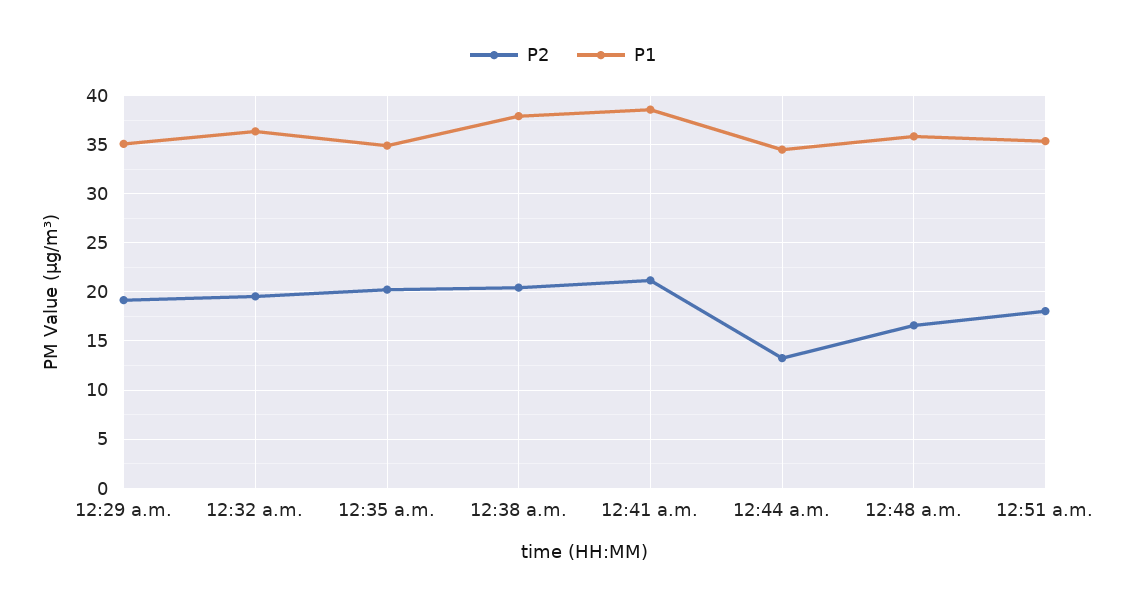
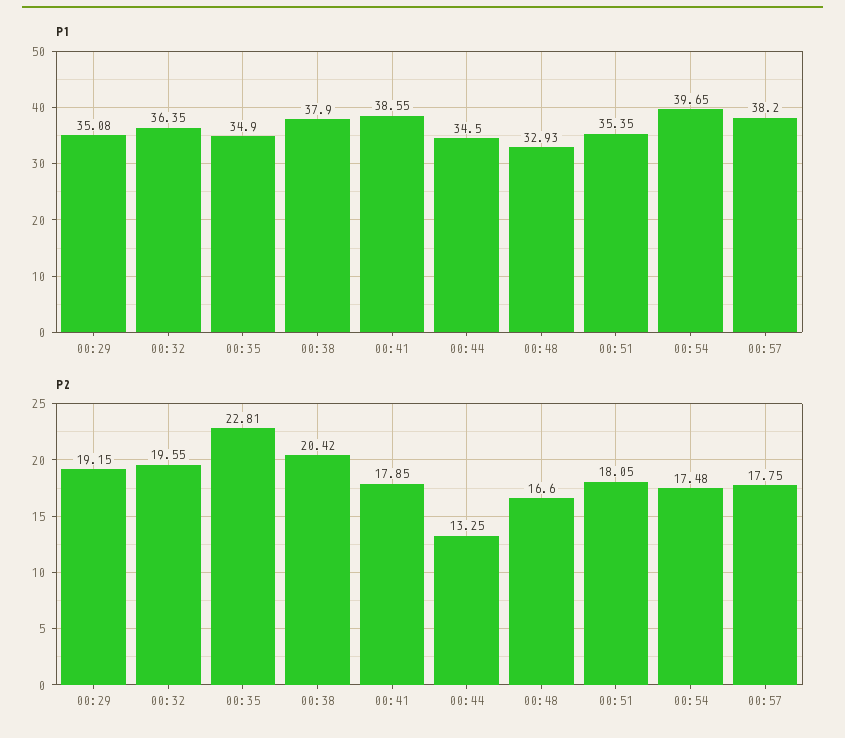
P2, 12:35 a.m.: 20 -> 22.81
P2, 12:41 a.m.: 21 -> 17.85
P1, 12:48 a.m.: 36 -> 32.93
P1, 00:54: none -> 39.65
P1, 00:57: none -> 38.2
P2, 00:54: none -> 17.48
P2, 00:57: none -> 17.75

